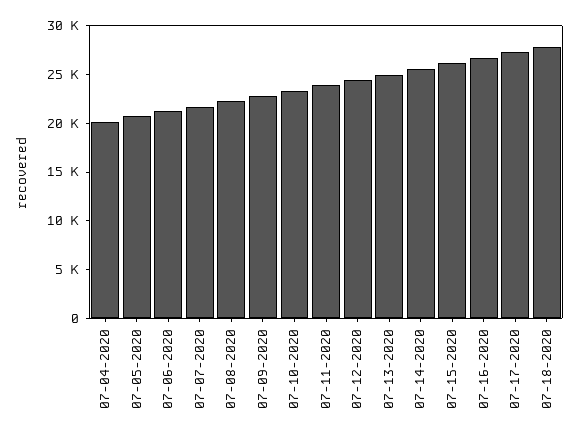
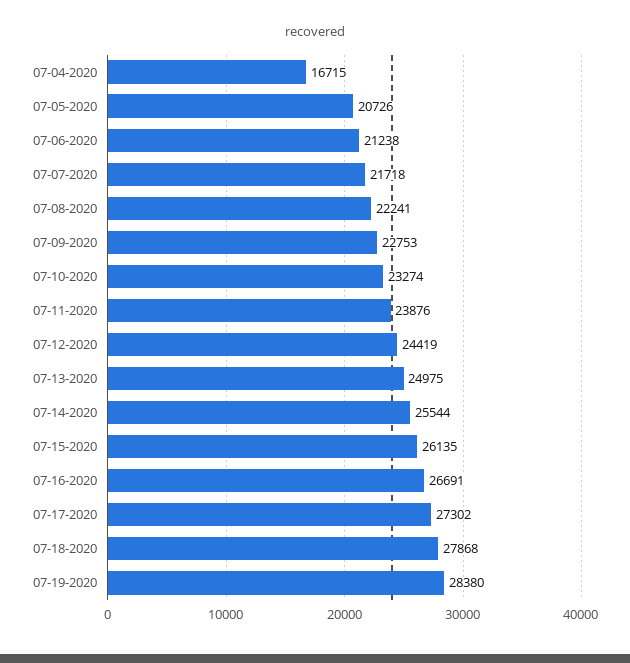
07-04-2020: 20000 -> 16715
07-19-2020: none -> 28380

